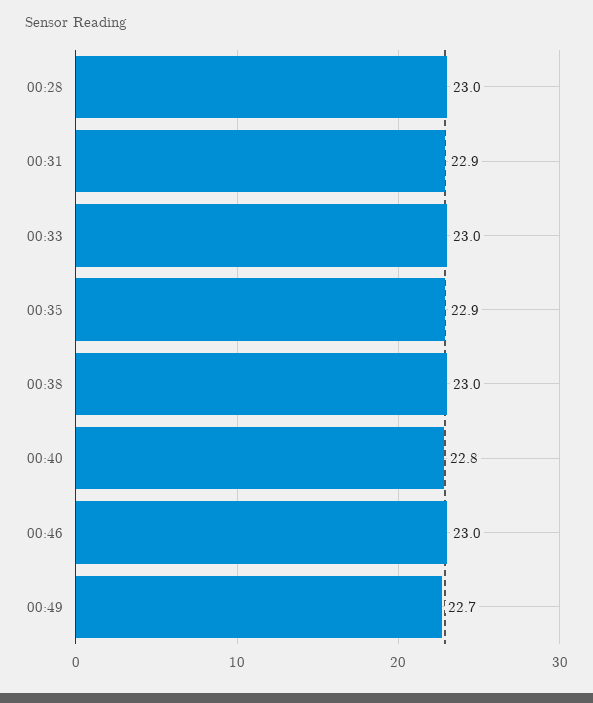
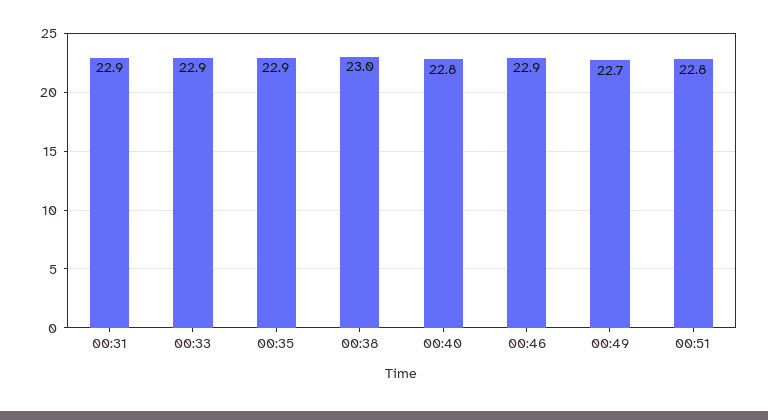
00:28: 23 -> none
00:33: 23 -> 22.9
00:46: 23 -> 22.9
00:51: none -> 22.8

